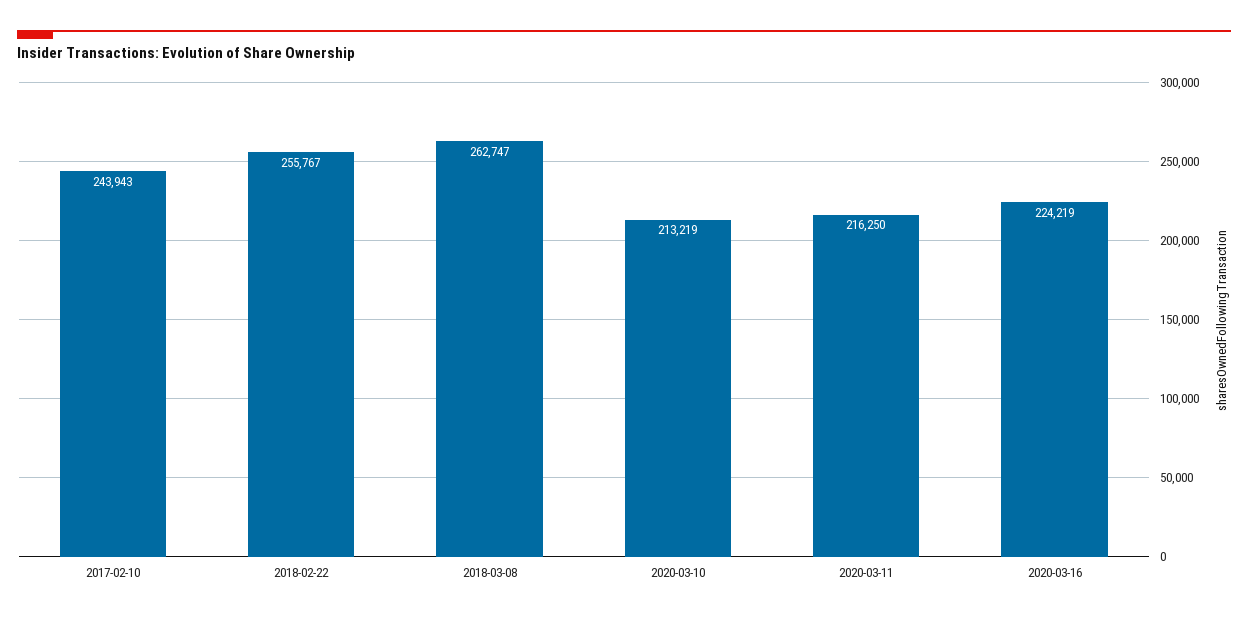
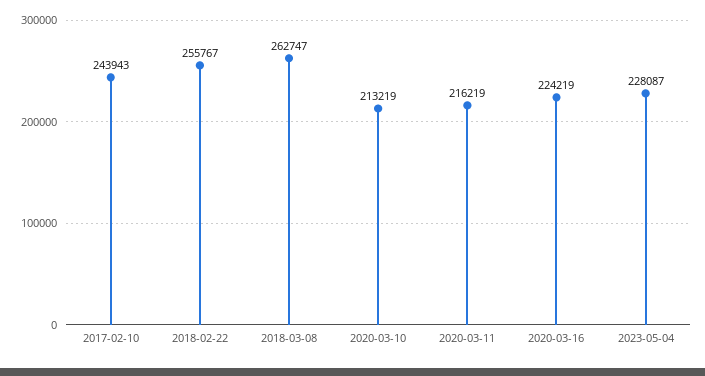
2020-03-11: 216250 -> 216219
2023-05-04: none -> 228087

